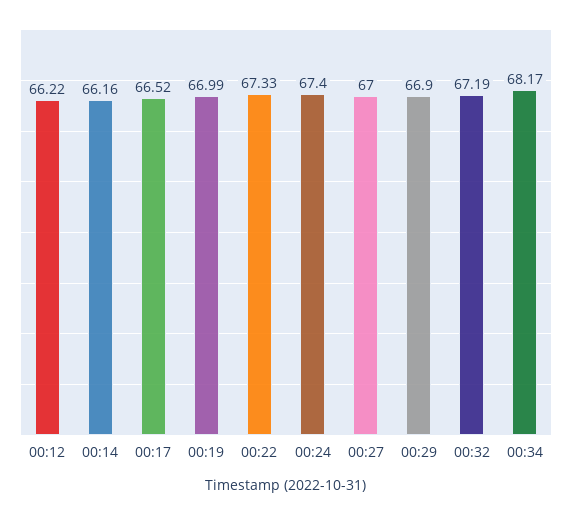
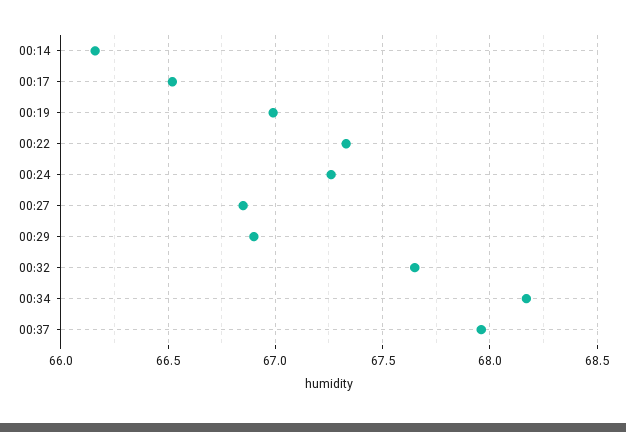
00:12: 66.22 -> none
00:24: 67.4 -> 67.25
00:27: 67 -> 66.85
00:32: 67.19 -> 67.65
00:37: none -> 67.95

